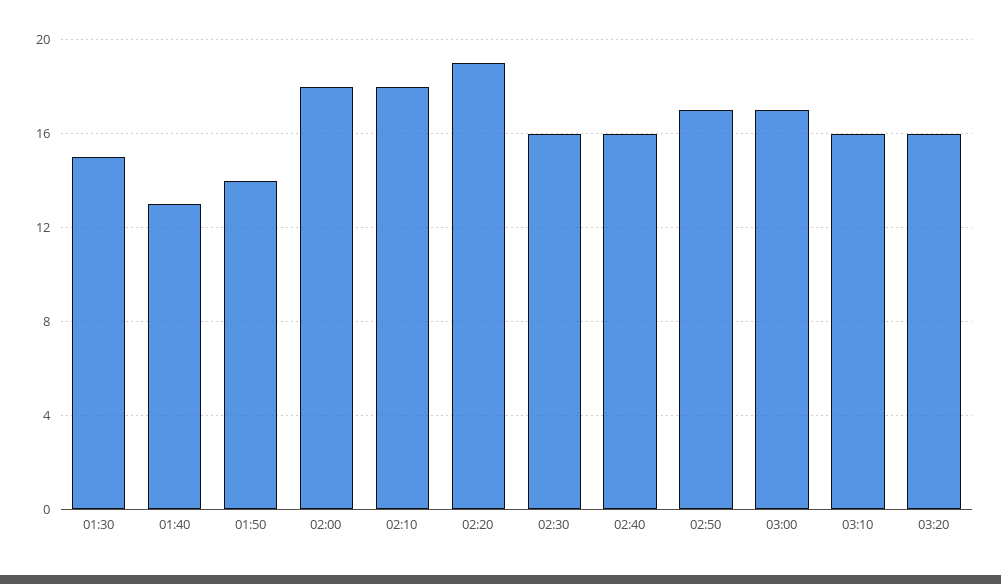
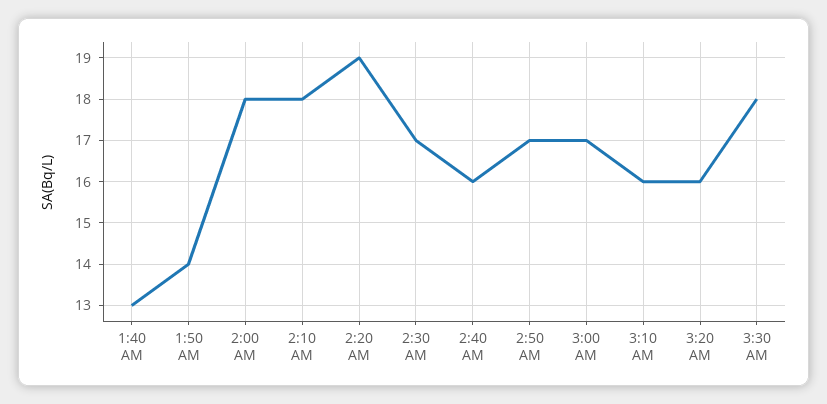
01:30: 15 -> none
02:30: 16 -> 17
3:30 AM: none -> 18

